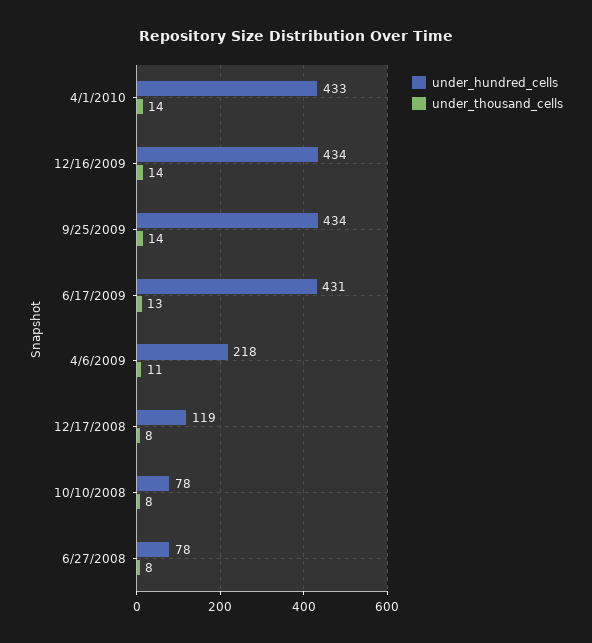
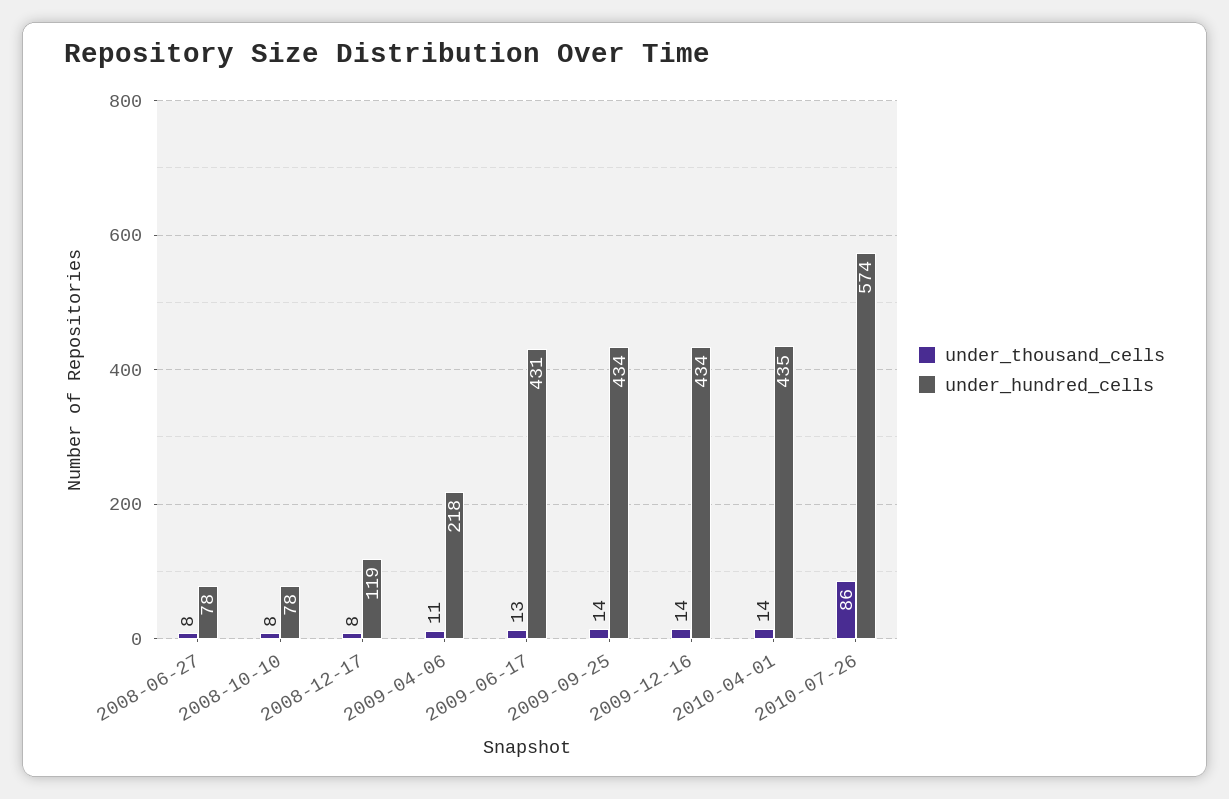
under_hundred_cells, 4/1/2010: 433 -> 435
under_thousand_cells, 2010-07-26: none -> 86
under_hundred_cells, 2010-07-26: none -> 574

